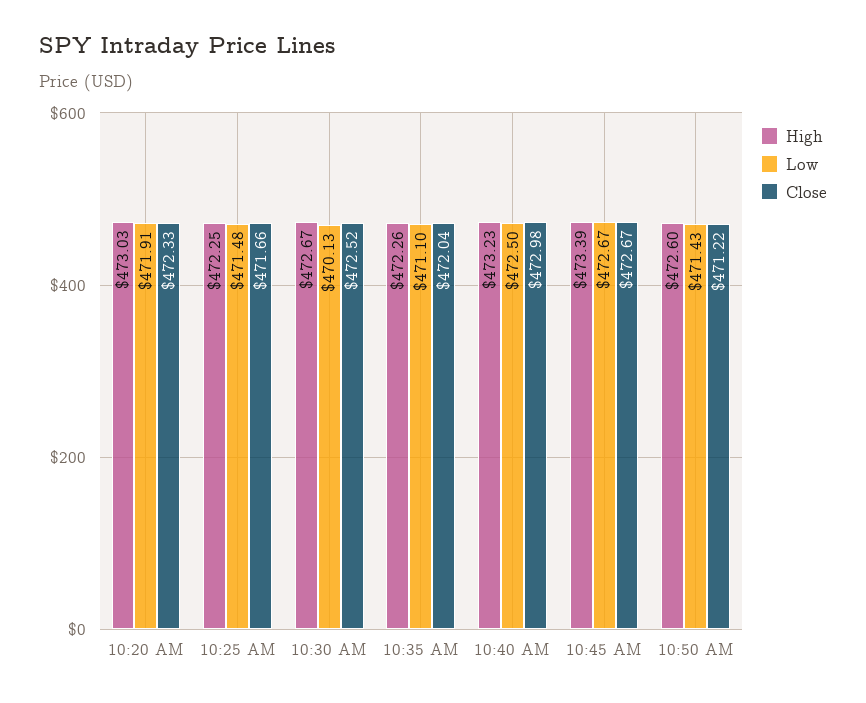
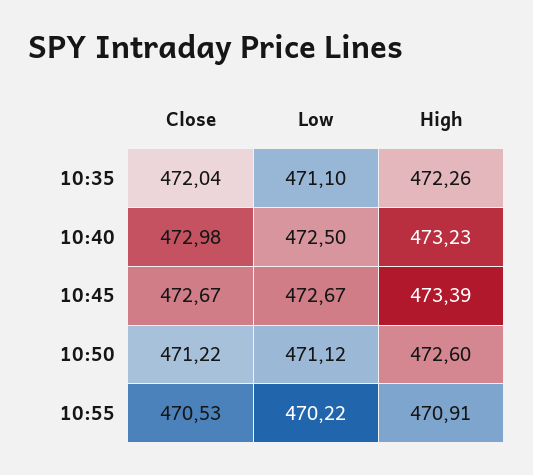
High, 10:20 AM: 473.03 -> none
Low, 10:20 AM: 471.91 -> none
Close, 10:20 AM: 472.33 -> none
High, 10:25 AM: 472.25 -> none
Low, 10:25 AM: 471.48 -> none
Close, 10:25 AM: 471.66 -> none
High, 10:30 AM: 472.67 -> none
Low, 10:30 AM: 470.13 -> none
Close, 10:30 AM: 472.52 -> none
Low, 10:50 AM: 471.43 -> 471.12
Close, 10:55: none -> 470.53
Low, 10:55: none -> 470.22
High, 10:55: none -> 470.91

